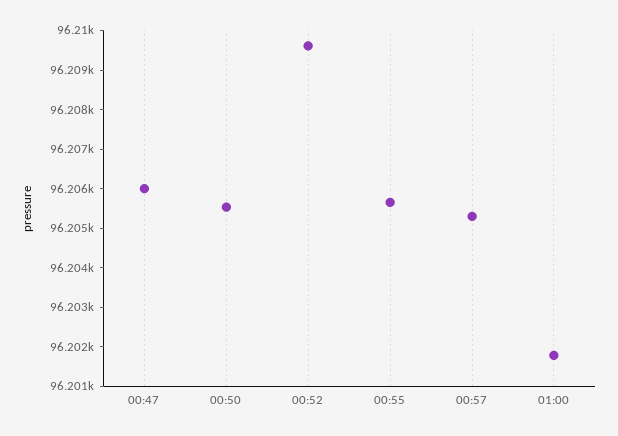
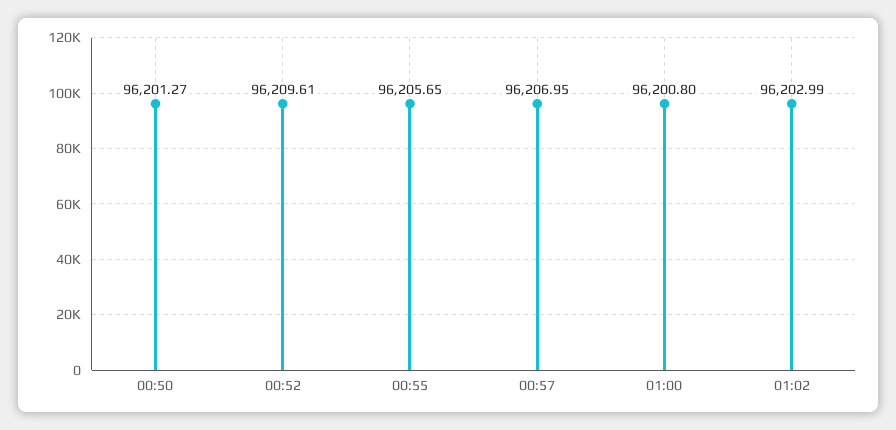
00:47: 96206 -> none
00:50: 96205.5 -> 96201.27
00:57: 96205.25 -> 96206.95
01:00: 96201.75 -> 96200.8
01:02: none -> 96202.99

